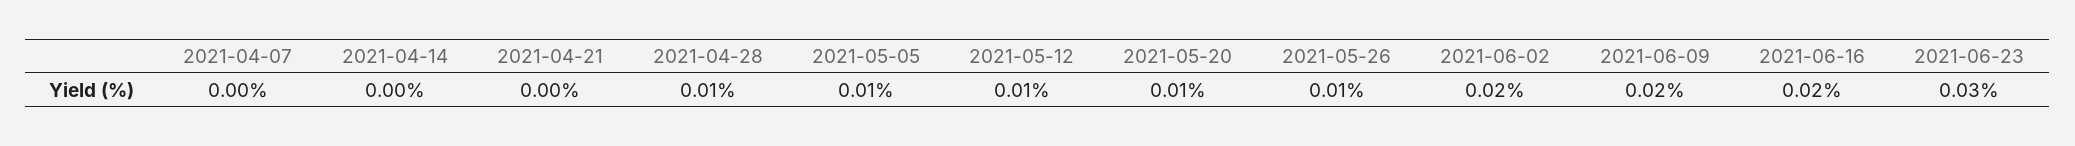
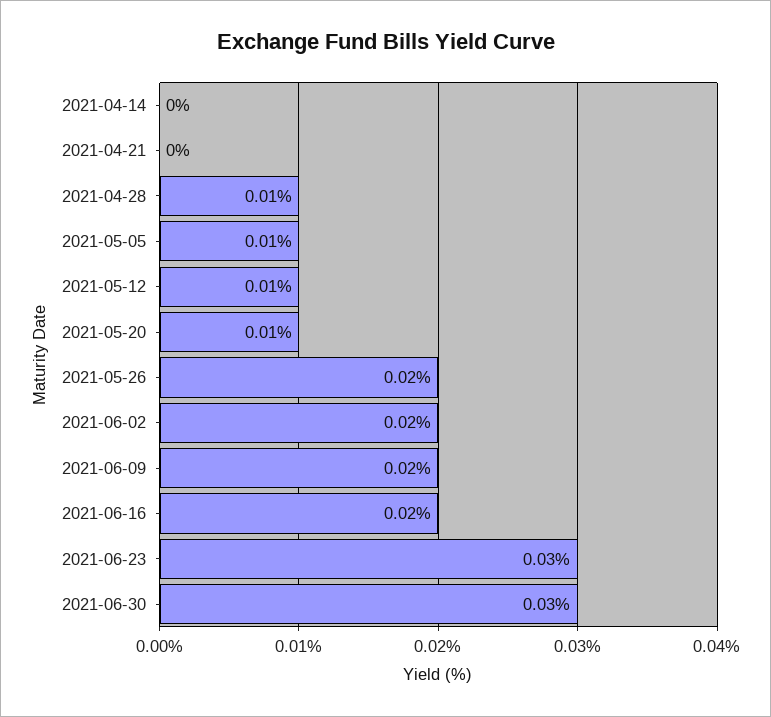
2021-04-07: 0 -> none
2021-05-26: 0.01 -> 0.02
2021-06-30: none -> 0.03

